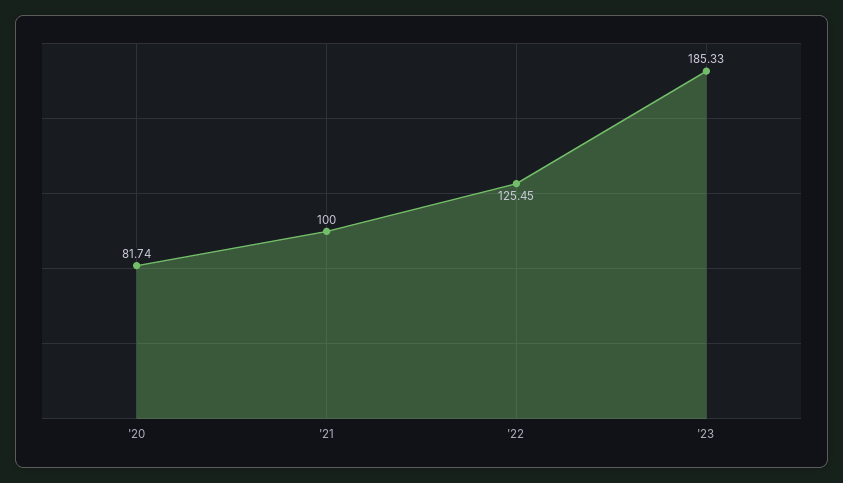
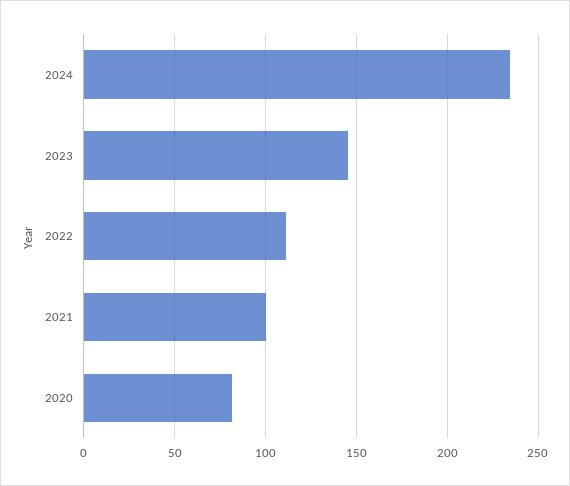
'22: 125.45 -> 110
'23: 185.33 -> 145
2024: none -> 235

